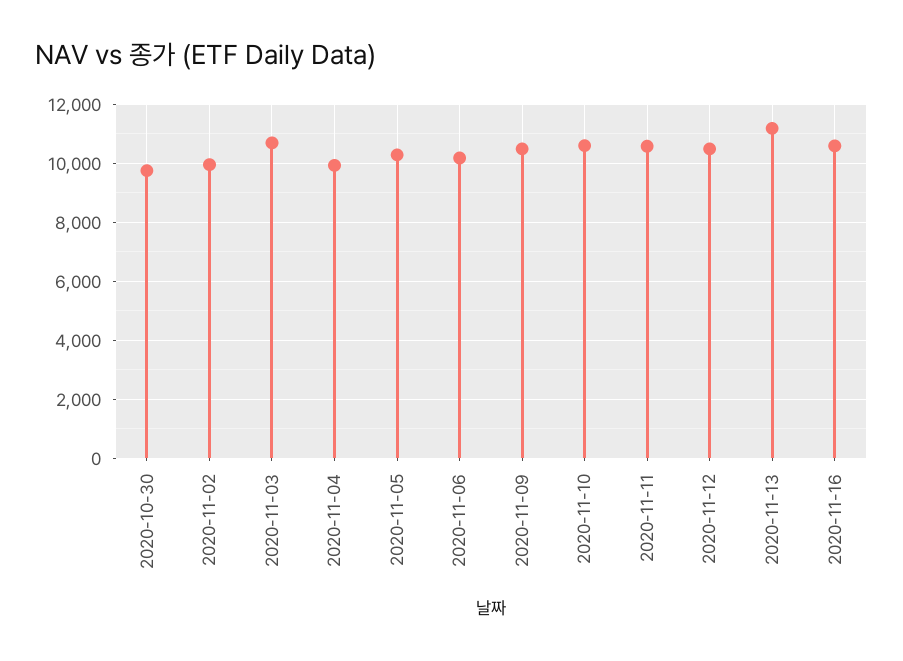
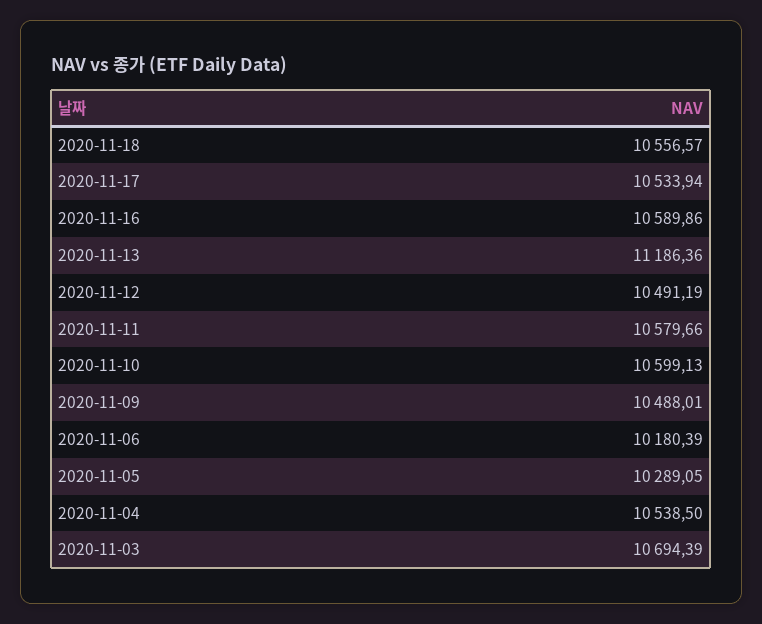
2020-10-30: 9750 -> none
2020-11-02: 10000 -> none
2020-11-04: 10000 -> 10538.5
2020-11-18: none -> 10556.57
2020-11-17: none -> 10533.94

